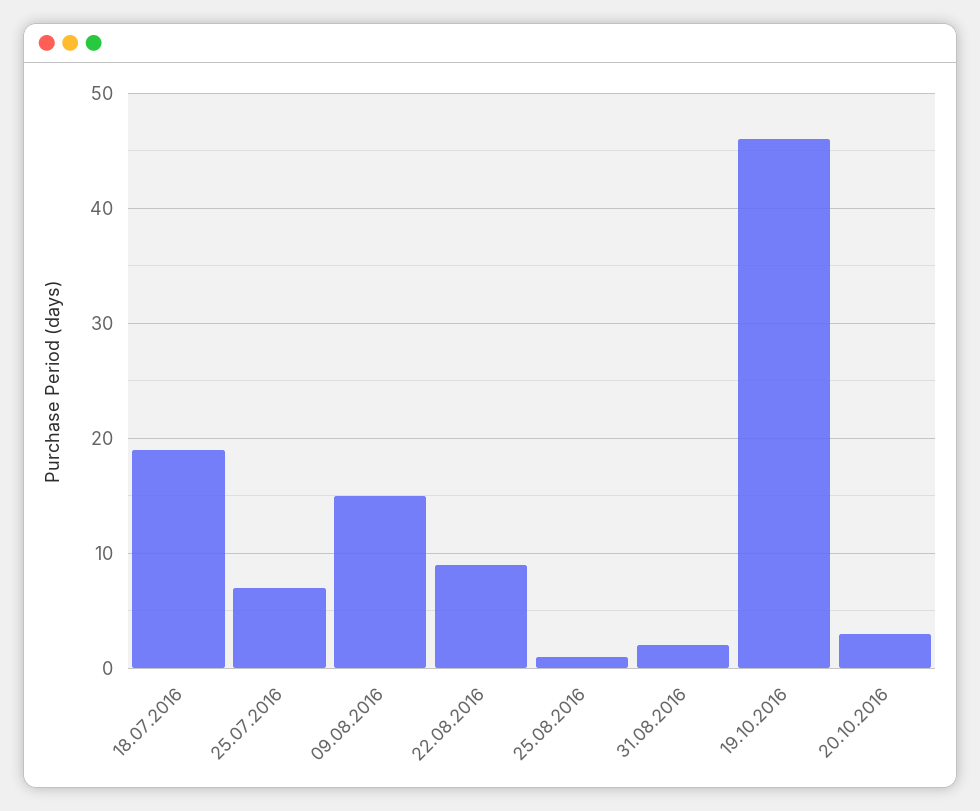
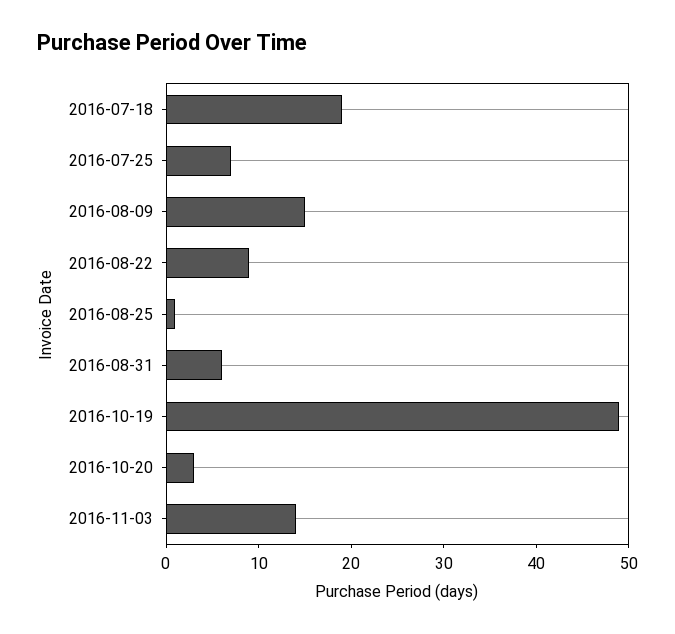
31.08.2016: 2 -> 6
19.10.2016: 46 -> 49
2016-11-03: none -> 14

